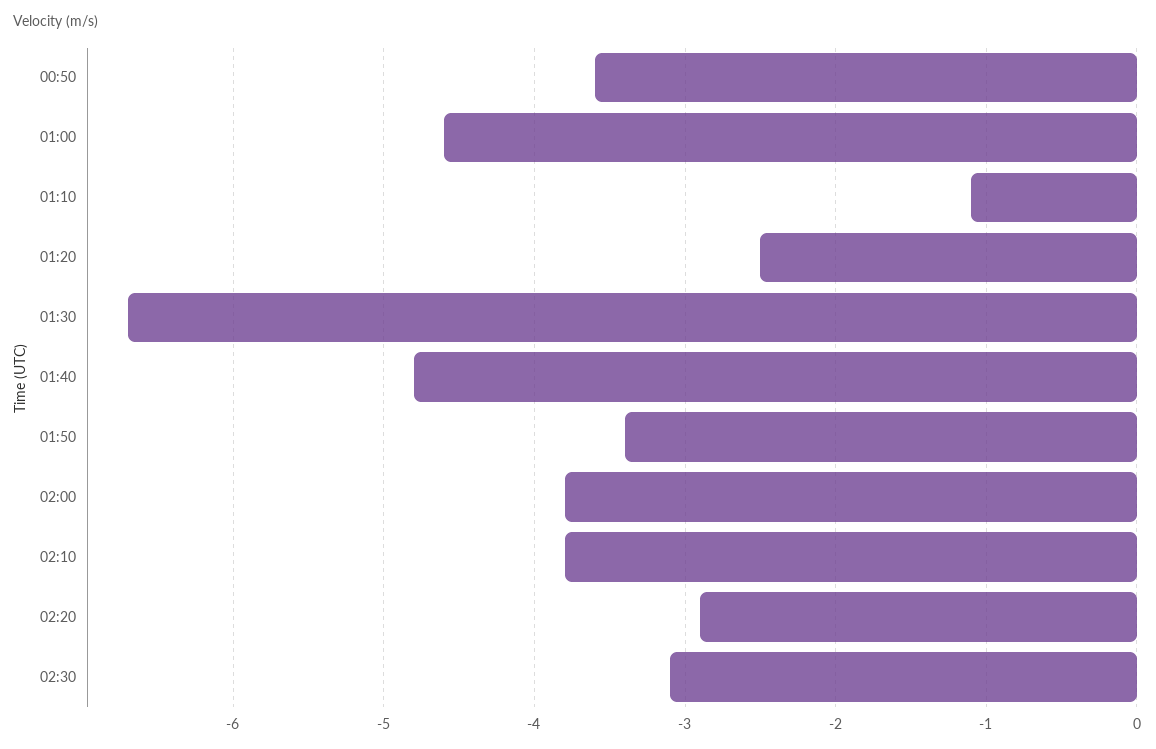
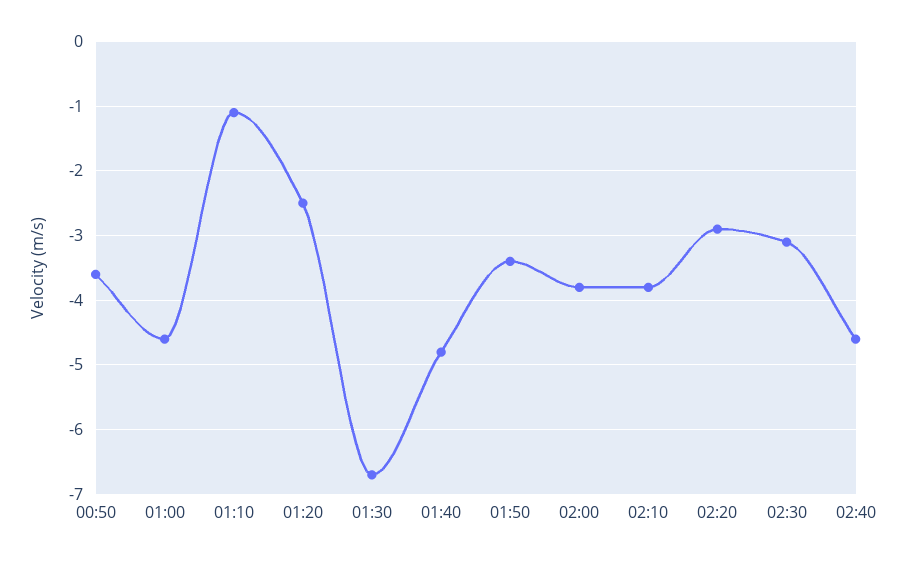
02:40: none -> -4.6

